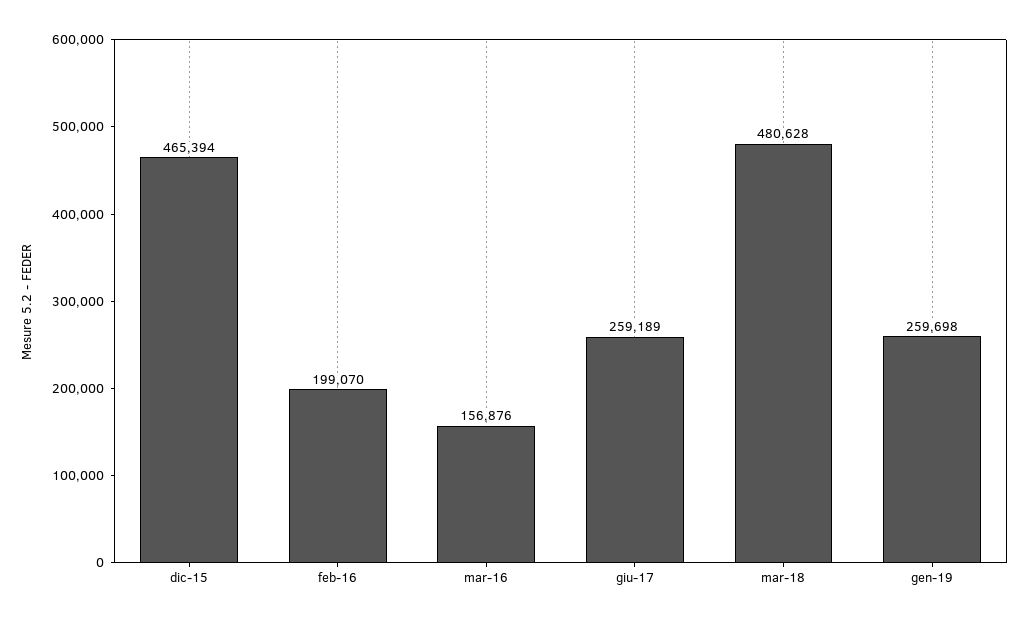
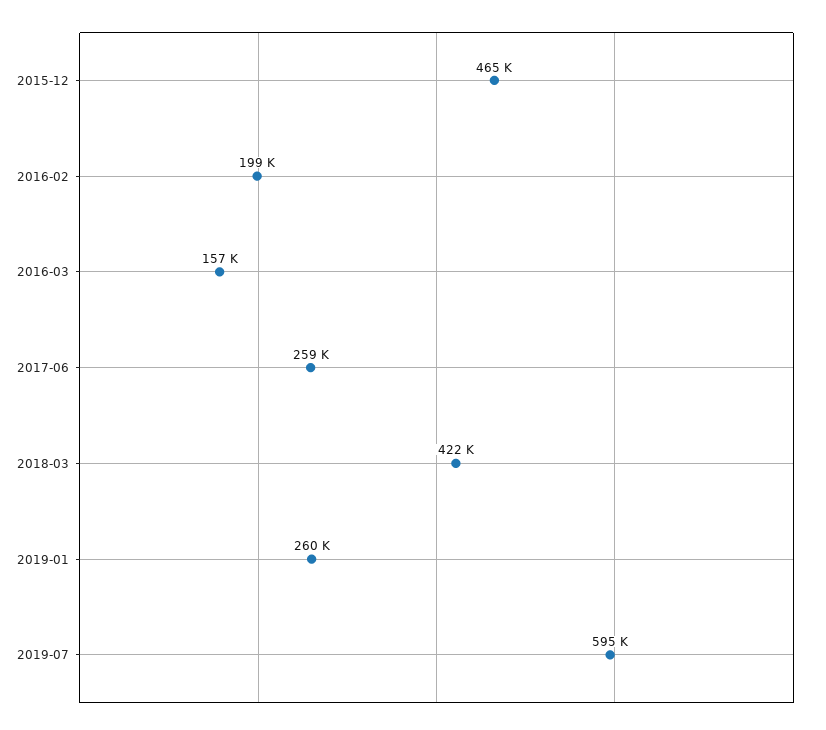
mar-18: 480628 -> 422000
2019-07: none -> 595000

